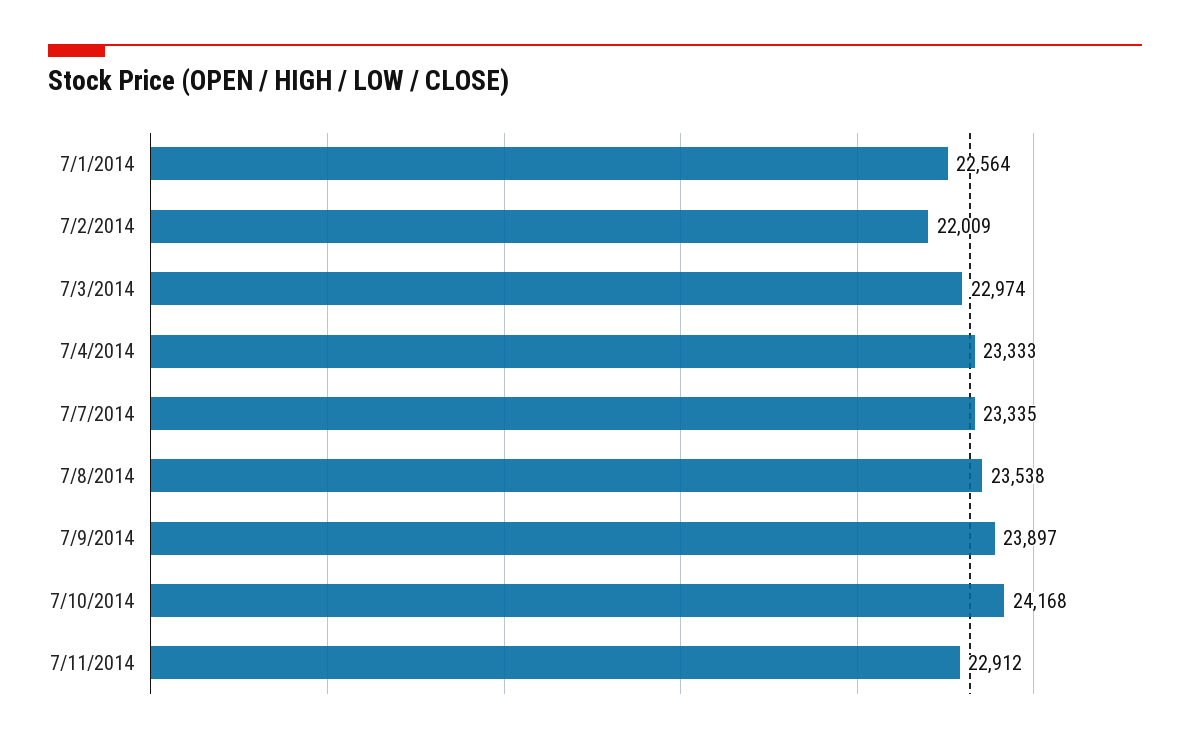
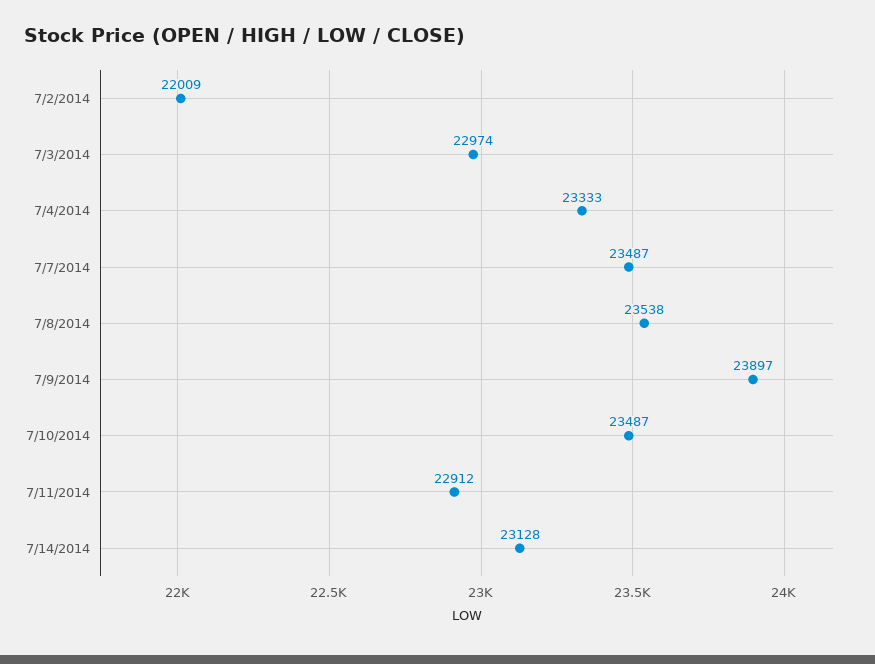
7/1/2014: 22564 -> none
7/7/2014: 23335 -> 23487
7/10/2014: 24168 -> 23487
7/14/2014: none -> 23128

